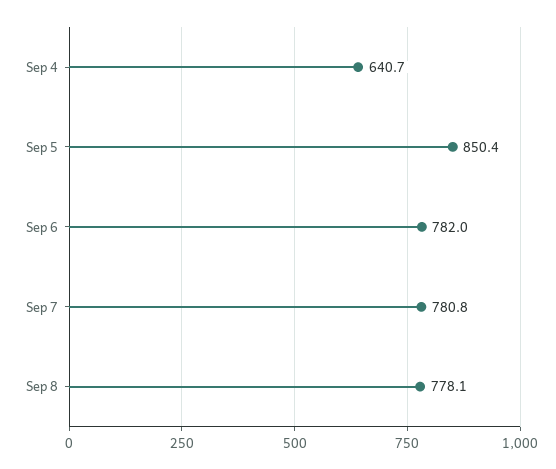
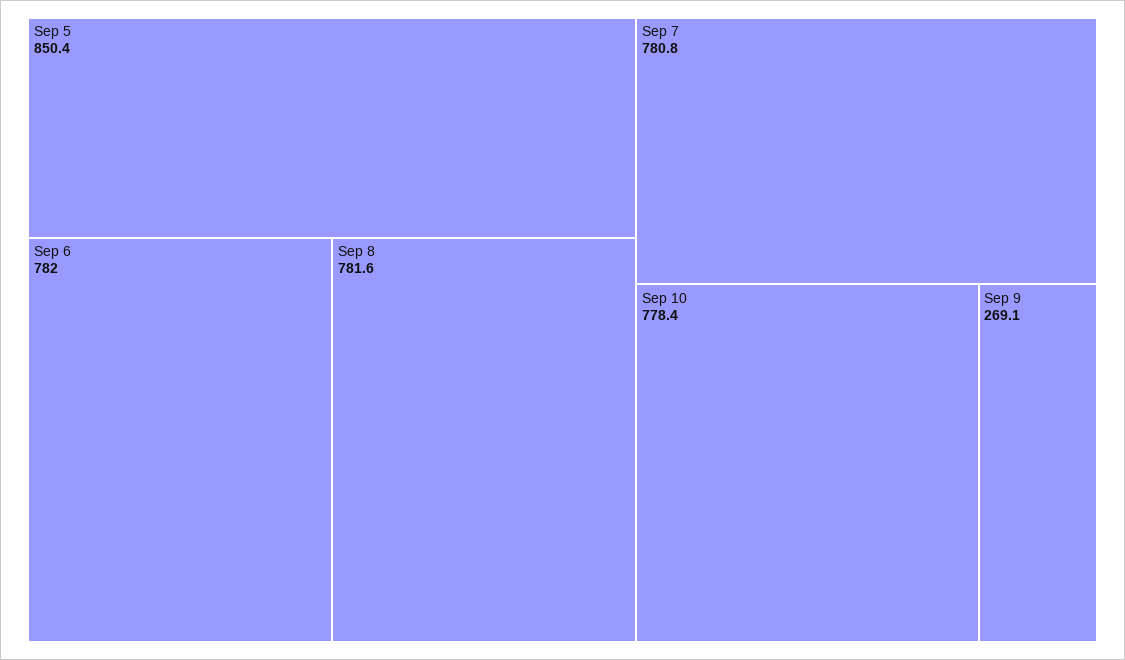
Sep 4: 640.7 -> none
Sep 8: 778.1 -> 781.6
Sep 10: none -> 778.4
Sep 9: none -> 269.1

